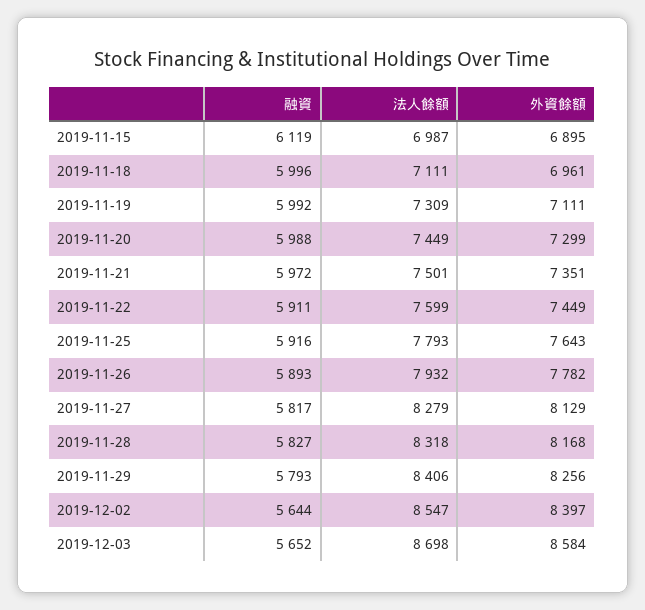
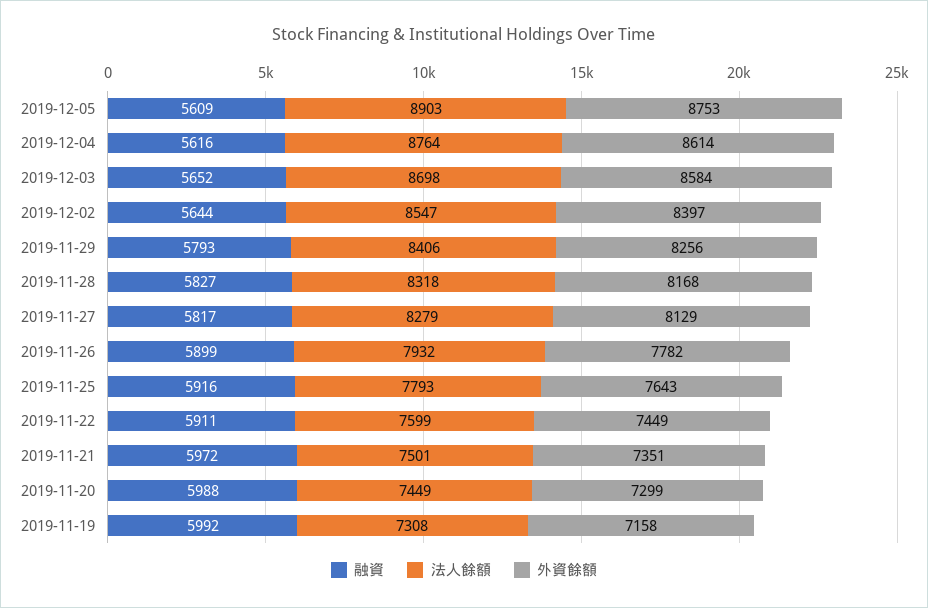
融資, 2019-11-15: 6119 -> none
法人餘額, 2019-11-15: 6987 -> none
外資餘額, 2019-11-15: 6895 -> none
融資, 2019-11-18: 5996 -> none
法人餘額, 2019-11-18: 7111 -> none
外資餘額, 2019-11-18: 6961 -> none
法人餘額, 2019-11-19: 7309 -> 7308
外資餘額, 2019-11-19: 7111 -> 7158
融資, 2019-11-26: 5893 -> 5899
融資, 2019-12-05: none -> 5609
法人餘額, 2019-12-05: none -> 8903
外資餘額, 2019-12-05: none -> 8753
融資, 2019-12-04: none -> 5616
法人餘額, 2019-12-04: none -> 8764
外資餘額, 2019-12-04: none -> 8614

